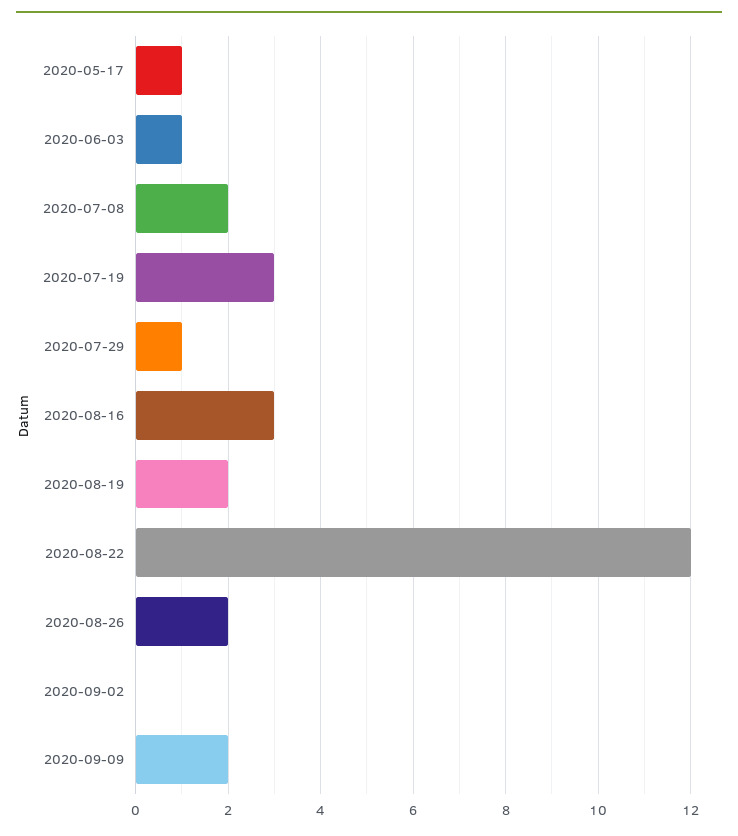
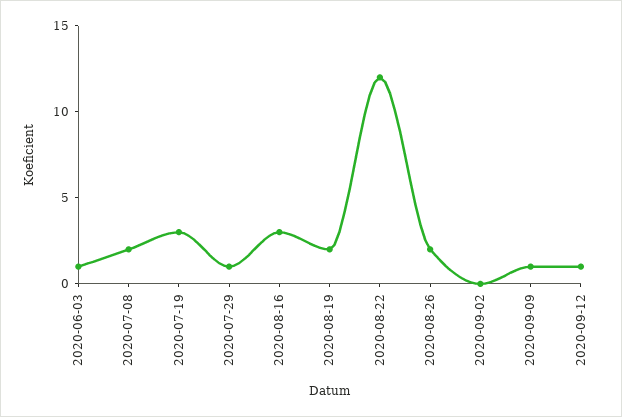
2020-05-17: 1 -> none
2020-09-09: 2 -> 1
2020-09-12: none -> 1

